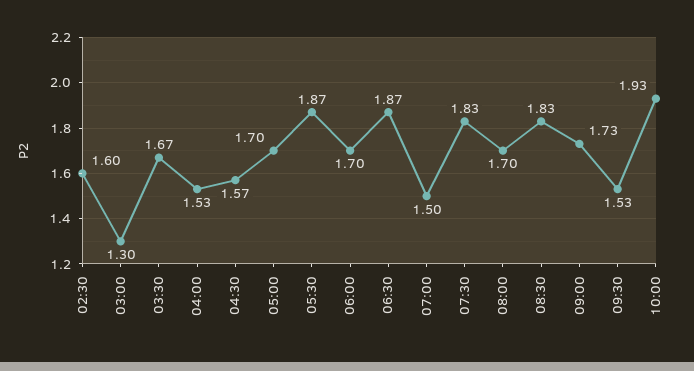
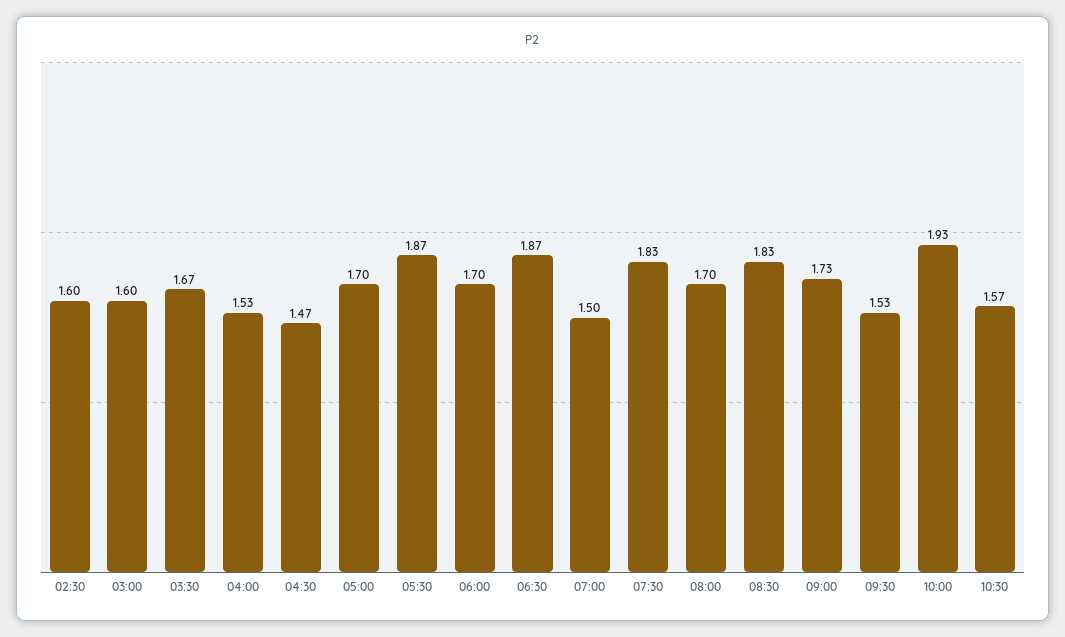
03:00: 1.3 -> 1.6
04:30: 1.57 -> 1.47
10:30: none -> 1.57

